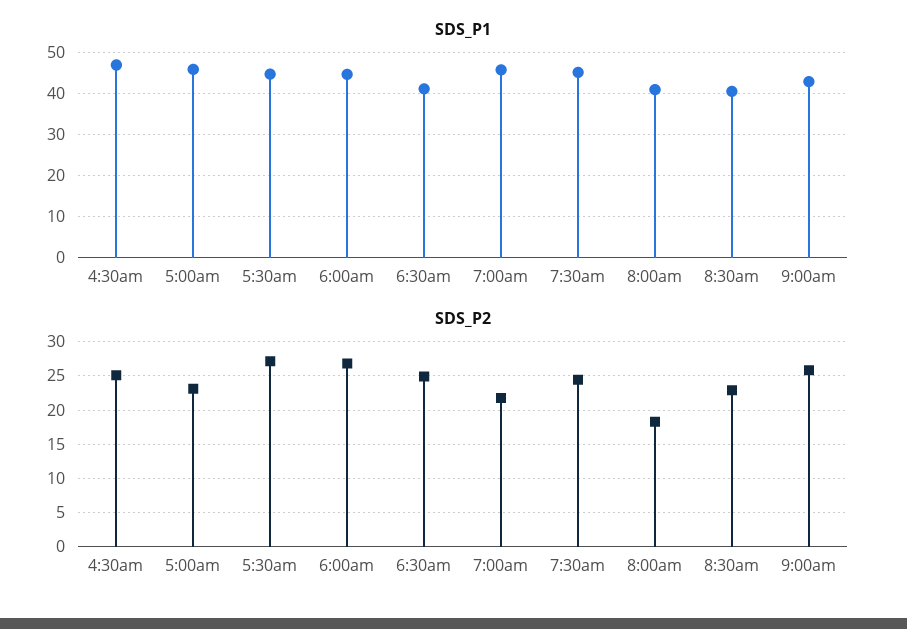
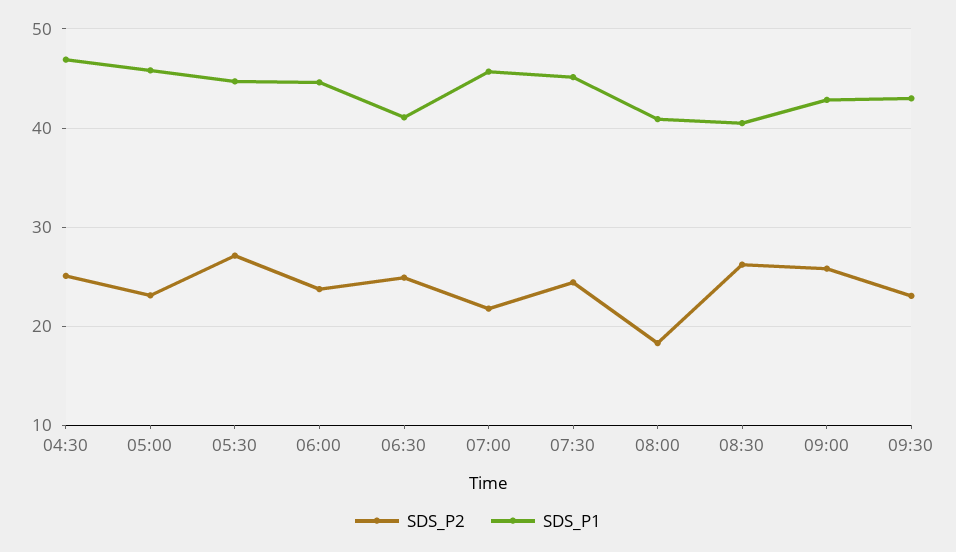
SDS_P2, 6:00am: 27 -> 24
SDS_P2, 8:30am: 23 -> 26
SDS_P2, 09:30: none -> 23
SDS_P1, 09:30: none -> 43

